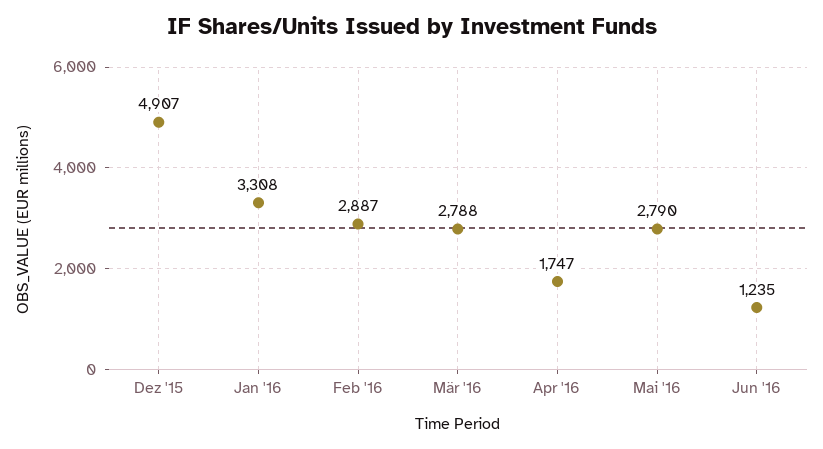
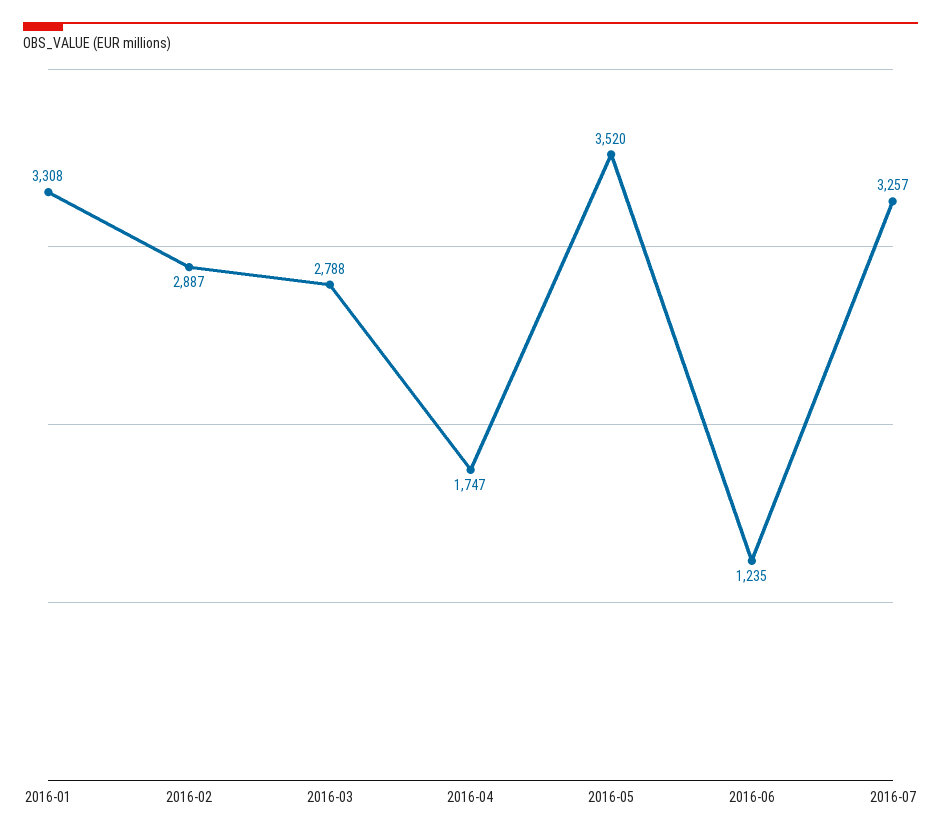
Dez '15: 4907 -> none
Mai '16: 2790 -> 3520
2016-07: none -> 3257

